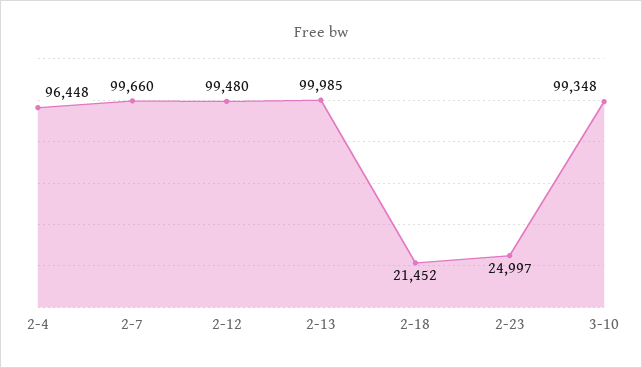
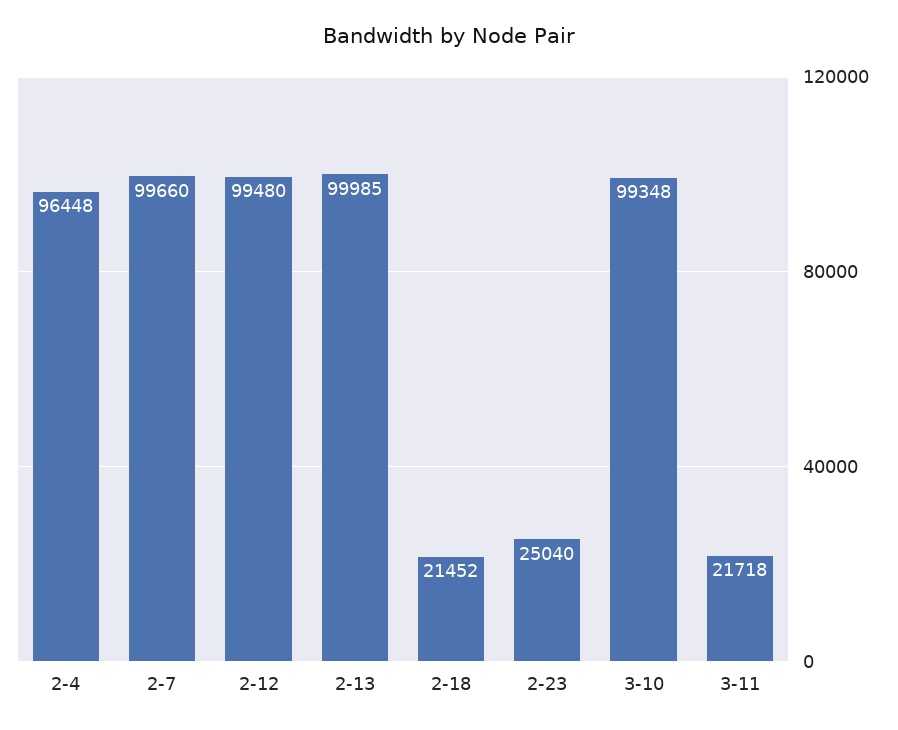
2-23: 24997 -> 25040
3-11: none -> 21718

